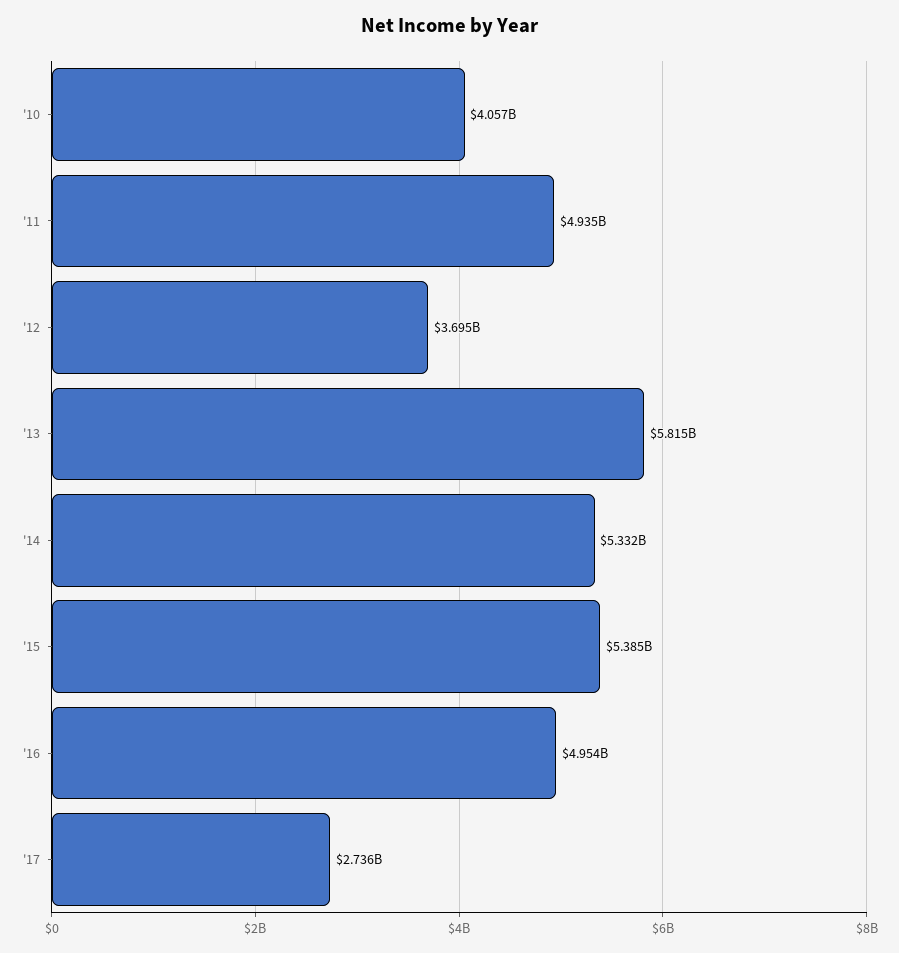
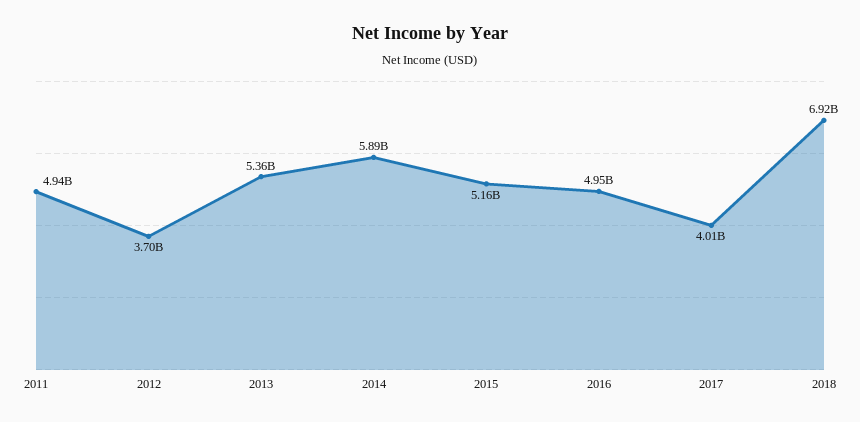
'10: 4057000000 -> none
'13: 5815000000 -> 5360000000
'14: 5332000000 -> 5890000000
'15: 5385000000 -> 5160000000
'17: 2736000000 -> 4010000000
2018: none -> 6920000000

